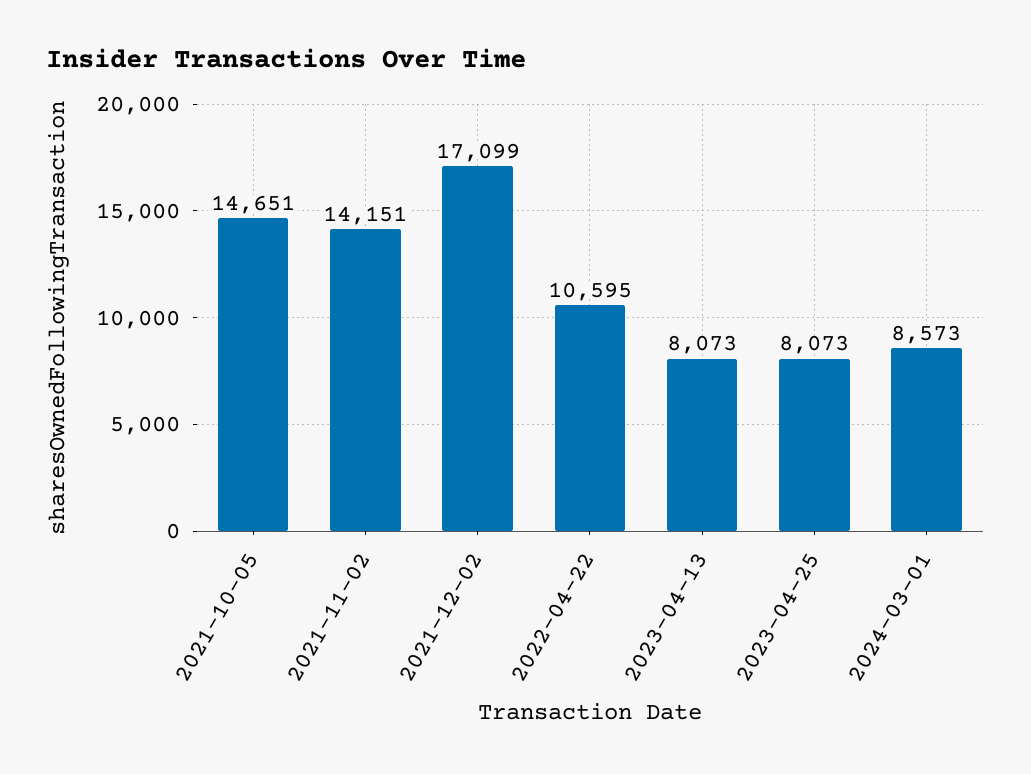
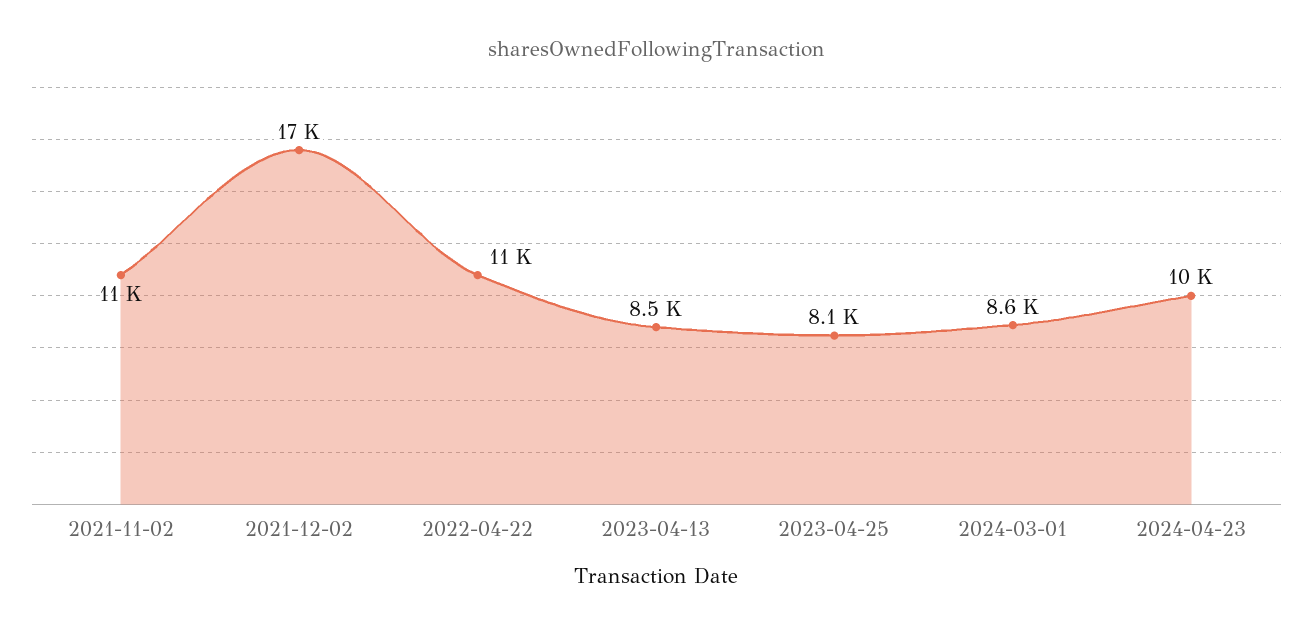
2021-10-05: 14651 -> none
2021-11-02: 14151 -> 11000
2023-04-13: 8073 -> 8500
2024-04-23: none -> 10000

